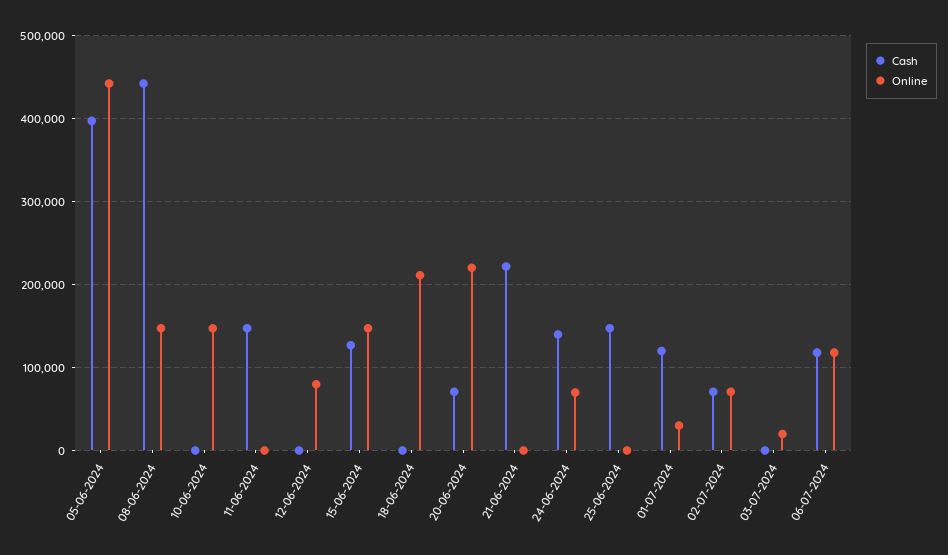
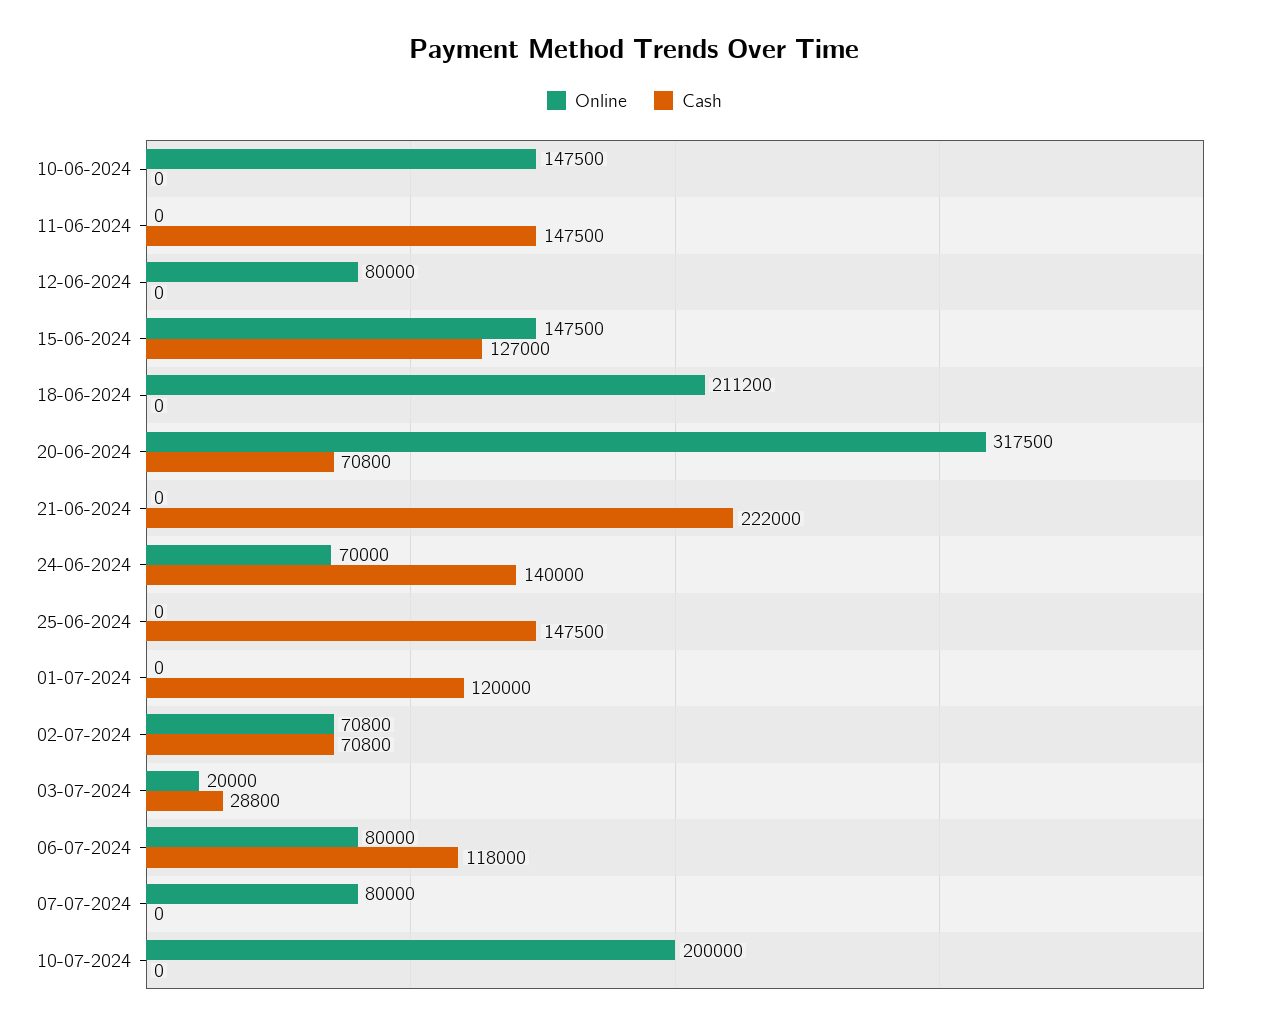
Cash, 05-06-2024: 400000 -> none
Online, 05-06-2024: 440000 -> none
Cash, 08-06-2024: 440000 -> none
Online, 08-06-2024: 150000 -> none
Online, 20-06-2024: 220000 -> 317500
Online, 01-07-2024: 30000 -> 0
Cash, 03-07-2024: 0 -> 28800
Online, 06-07-2024: 120000 -> 80000
Online, 07-07-2024: none -> 80000
Cash, 07-07-2024: none -> 0
Online, 10-07-2024: none -> 200000
Cash, 10-07-2024: none -> 0

